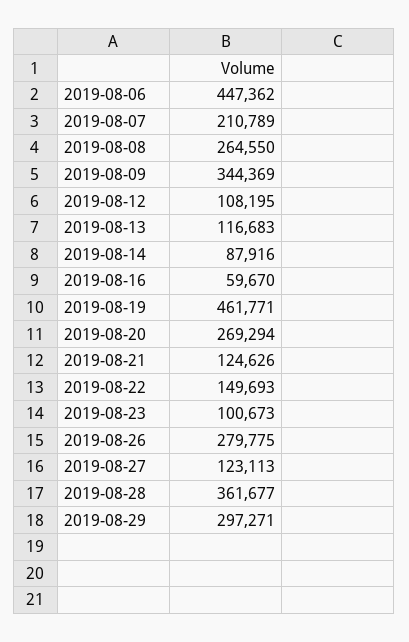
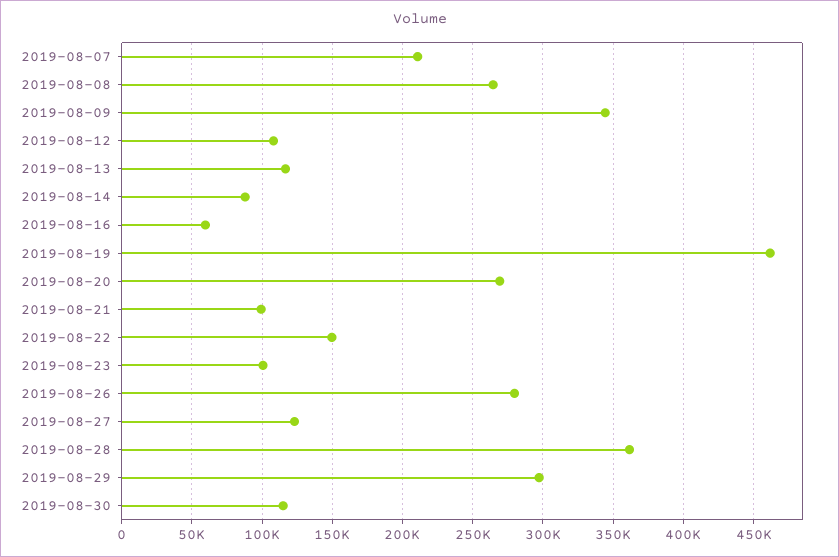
2019-08-06: 447362 -> none
2019-08-21: 124626 -> 100000
2019-08-30: none -> 115000

